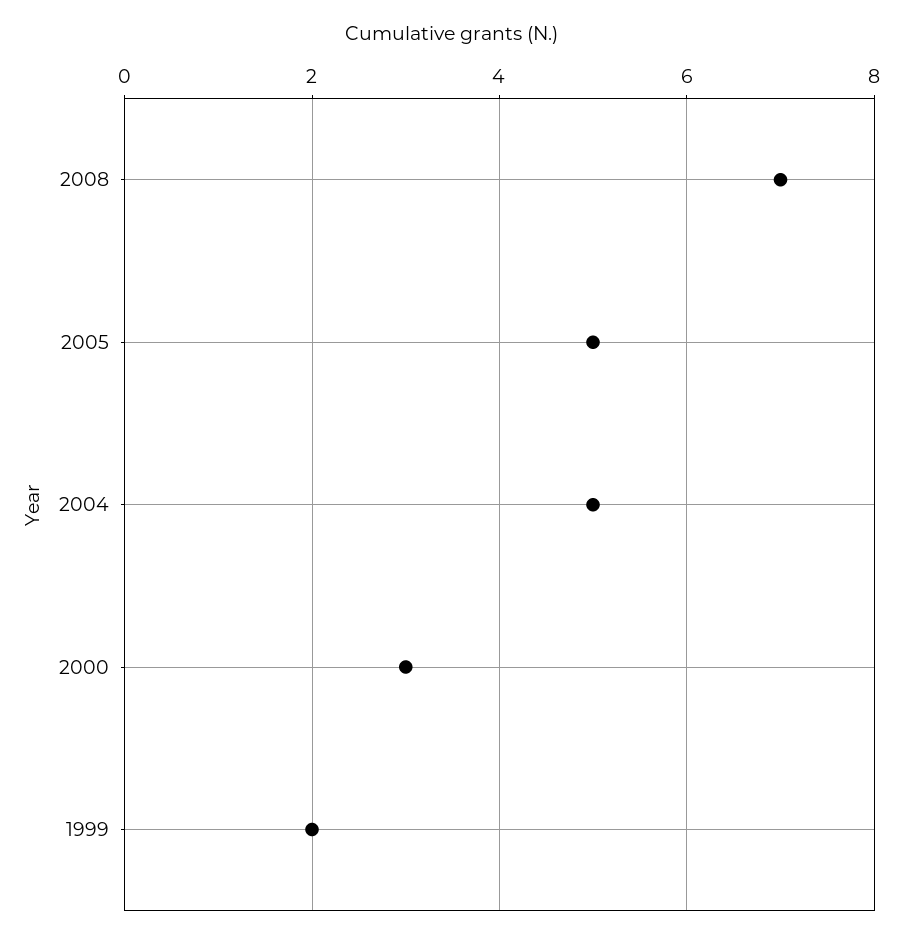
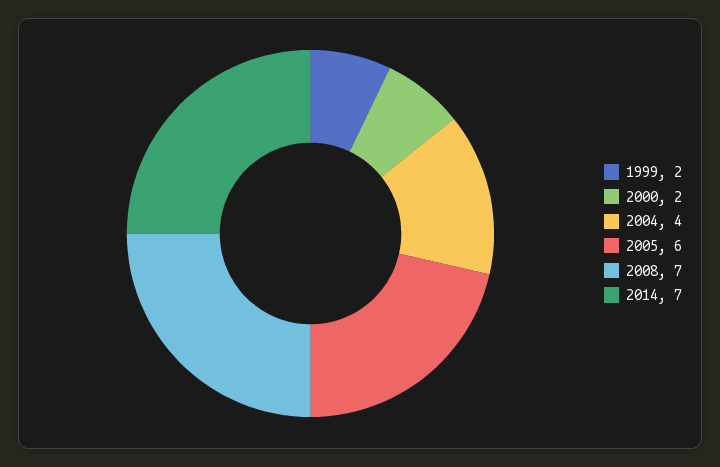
2005: 5 -> 6
2004: 5 -> 4
2000: 3 -> 2
2014: none -> 7

